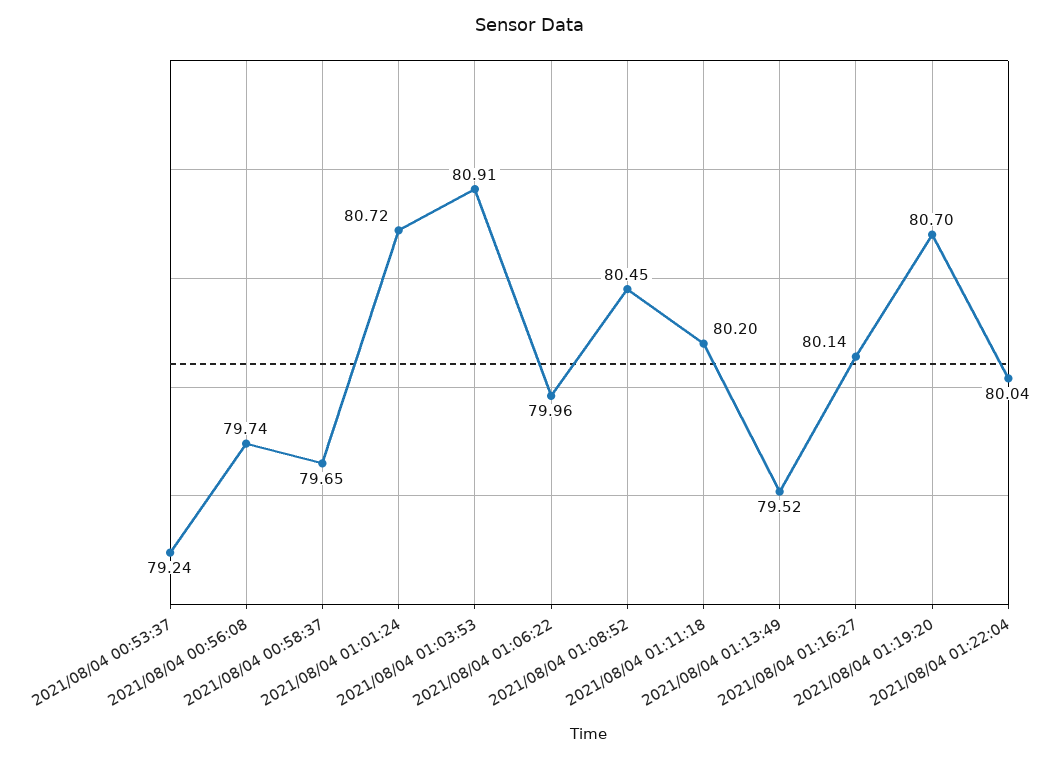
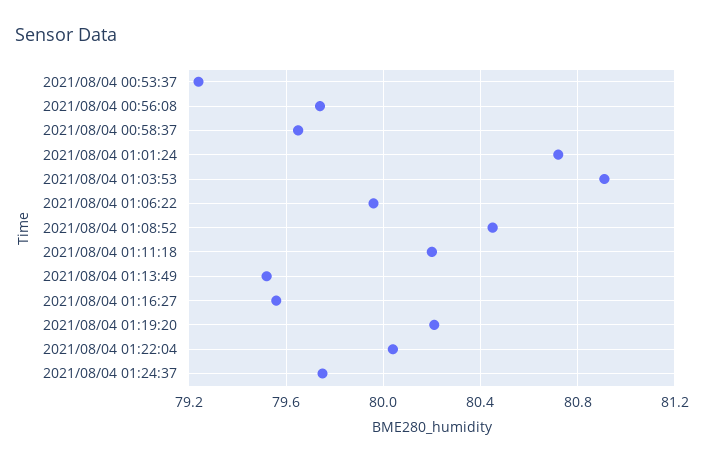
2021/08/04 01:16:27: 80.14 -> 79.55
2021/08/04 01:19:20: 80.7 -> 80.2
2021/08/04 01:24:37: none -> 79.75

